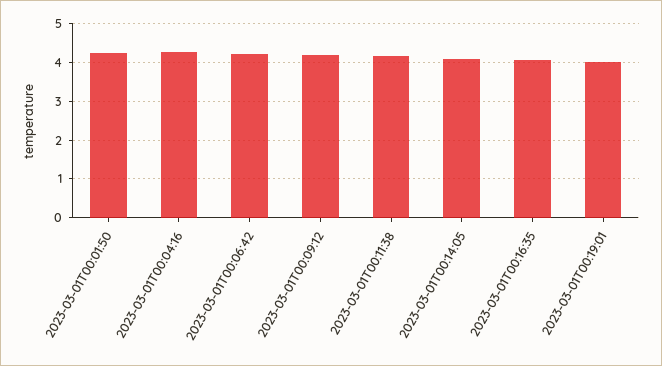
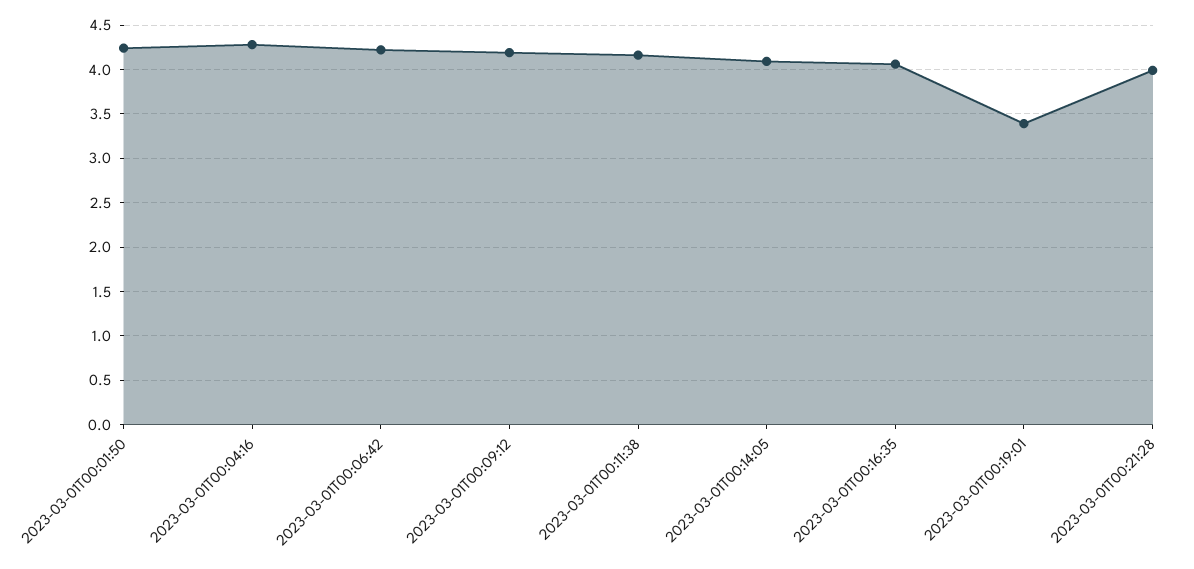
2023-03-01T00:19:01: 4 -> 3.4
2023-03-01T00:21:28: none -> 4

